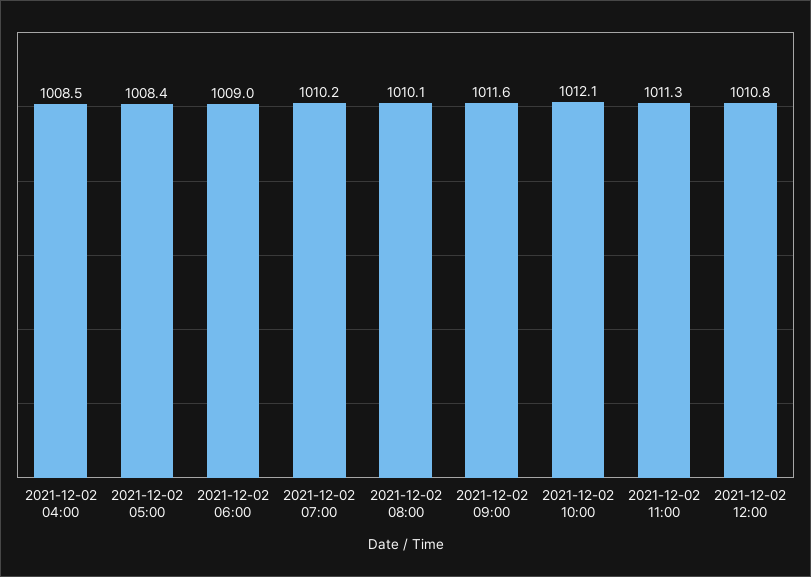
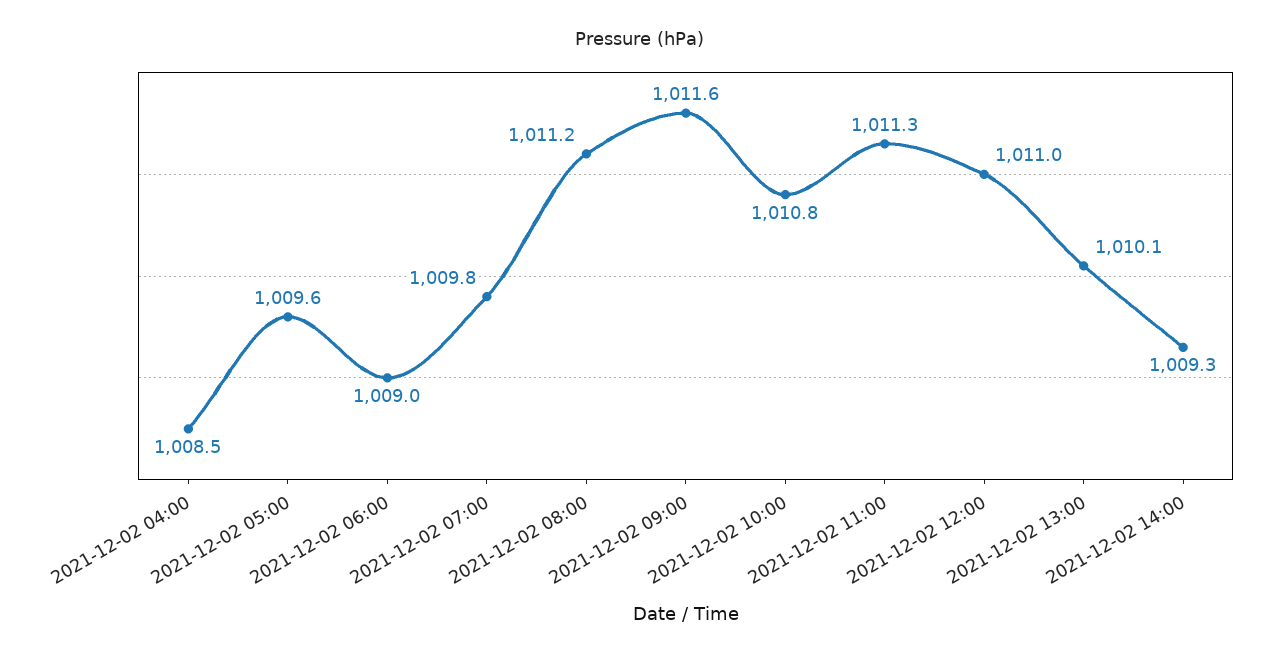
2021-12-02 05:00: 1008.4 -> 1009.6
2021-12-02 07:00: 1010.2 -> 1009.8
2021-12-02 08:00: 1010.1 -> 1011.2
2021-12-02 10:00: 1012.1 -> 1010.8
2021-12-02 12:00: 1010.8 -> 1011
2021-12-02 13:00: none -> 1010.1
2021-12-02 14:00: none -> 1009.3

